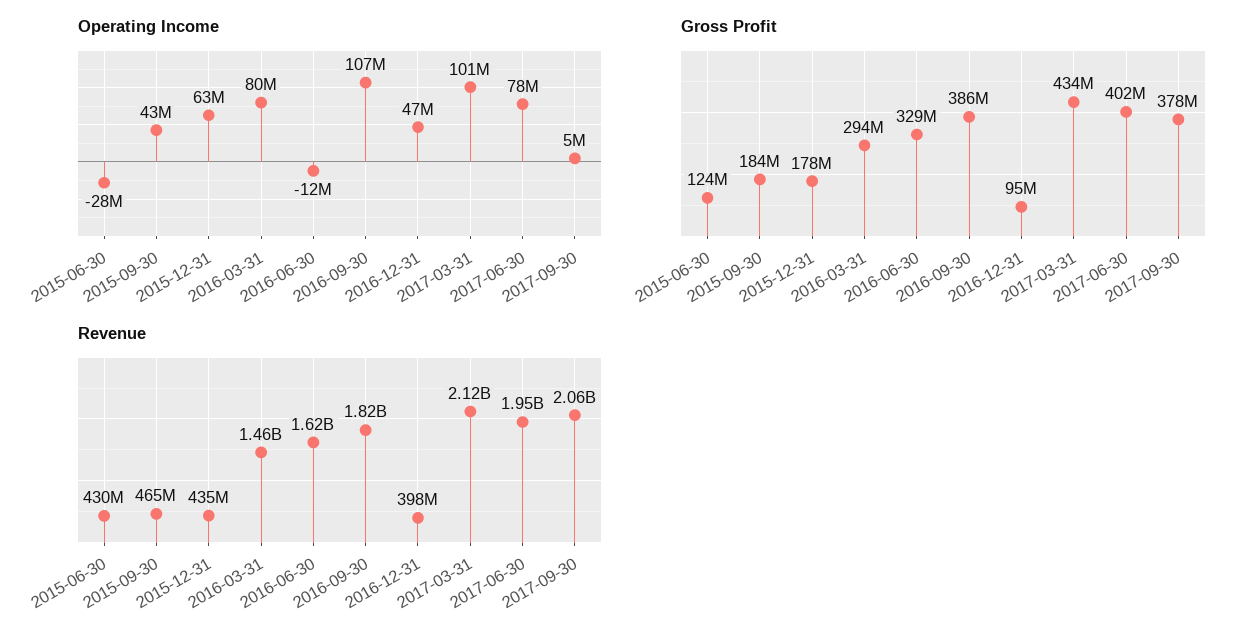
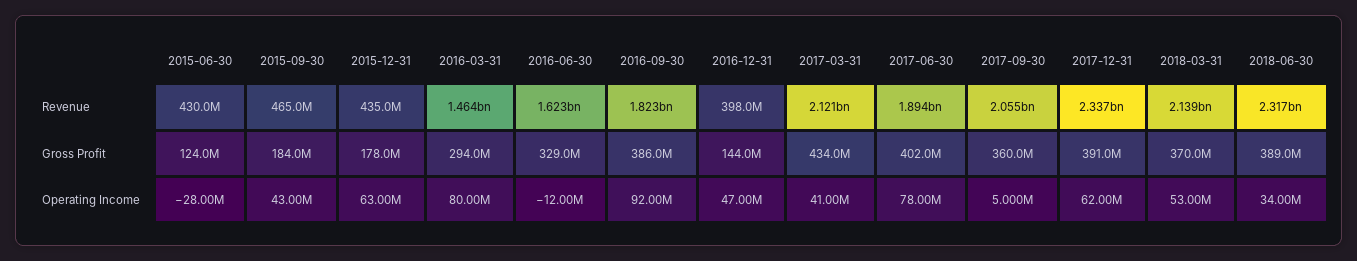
Operating Income, 2016-09-30: 107000000 -> 92000000
Operating Income, 2017-03-31: 101000000 -> 41000000
Gross Profit, 2016-12-31: 95000000 -> 144000000
Gross Profit, 2017-09-30: 378000000 -> 360000000
Revenue, 2017-06-30: 1950000000 -> 1894000000
Revenue, 2017-12-31: none -> 2337000000
Revenue, 2018-03-31: none -> 2139000000
Revenue, 2018-06-30: none -> 2317000000
Gross Profit, 2017-12-31: none -> 391000000
Gross Profit, 2018-03-31: none -> 370000000
Gross Profit, 2018-06-30: none -> 389000000
Operating Income, 2017-12-31: none -> 62000000
Operating Income, 2018-03-31: none -> 53000000
Operating Income, 2018-06-30: none -> 34000000

